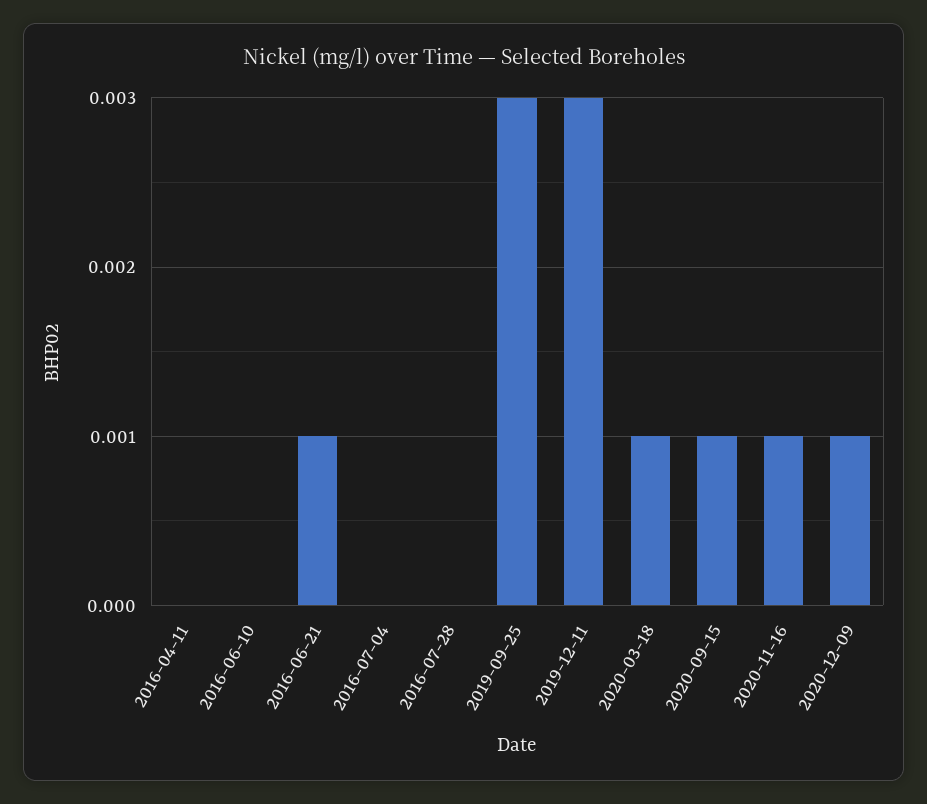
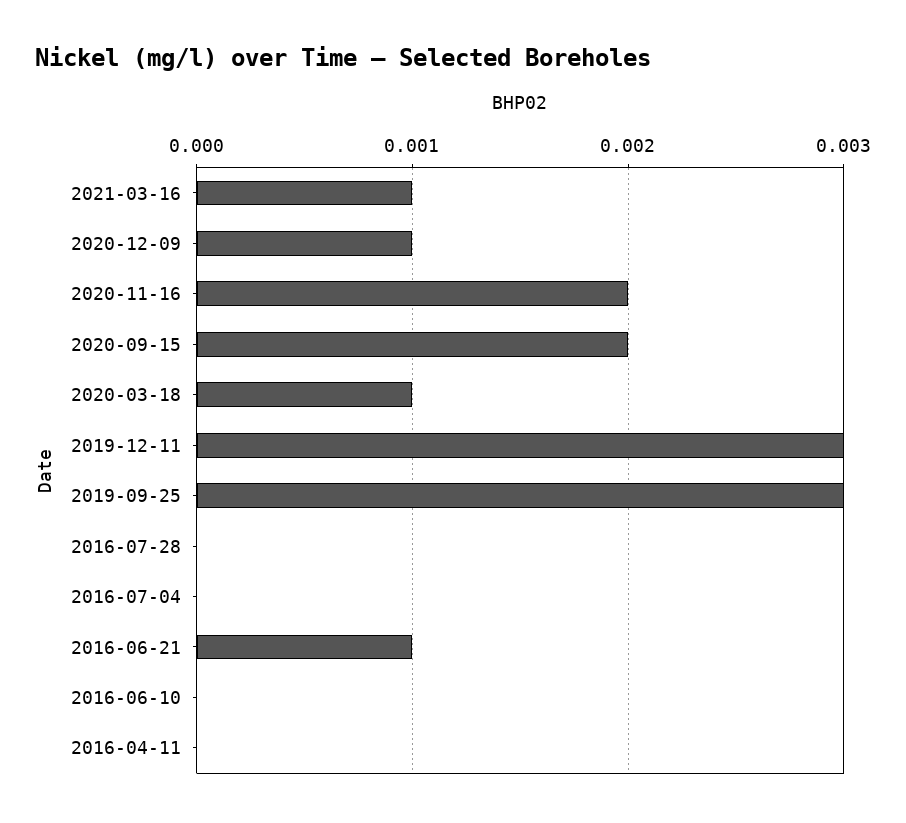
2020-09-15: 0.001 -> 0.002
2020-11-16: 0.001 -> 0.002
2021-03-16: none -> 0.001

